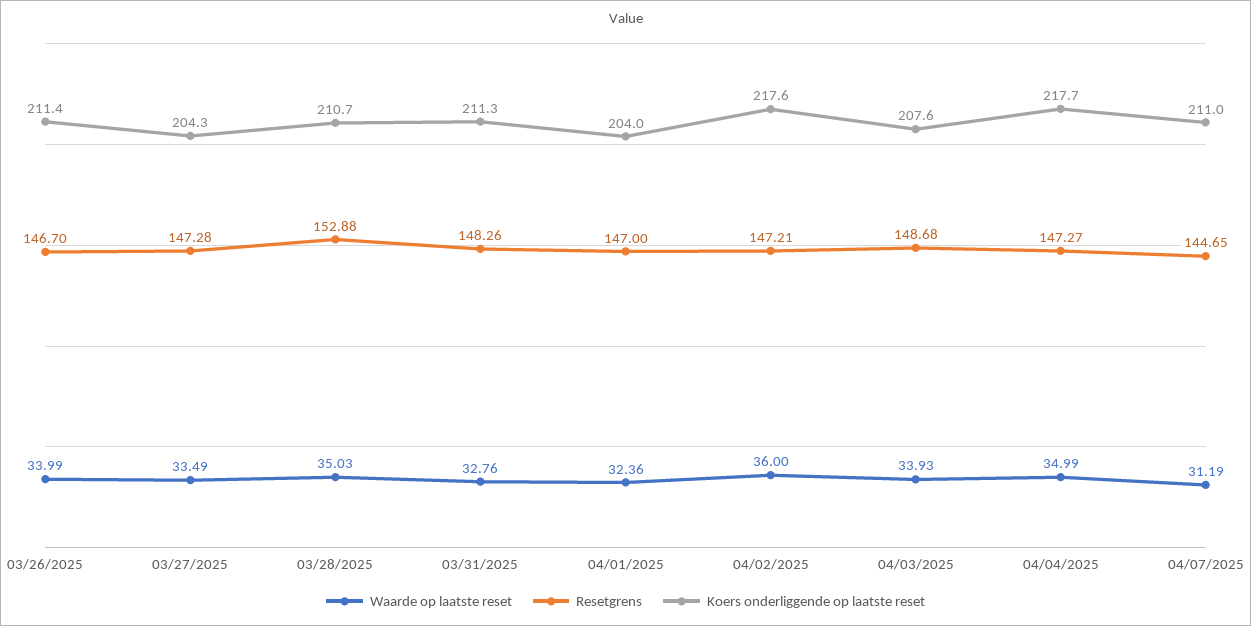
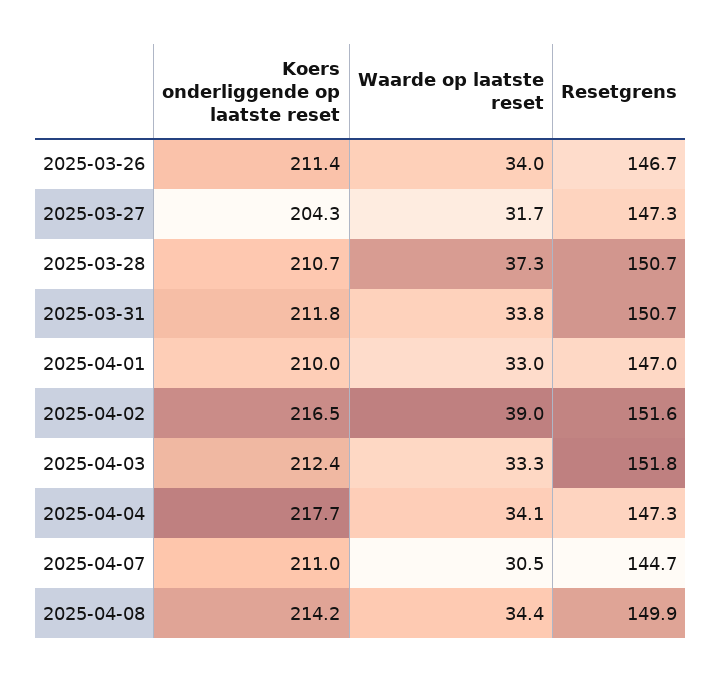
Waarde op laatste reset, 03/27/2025: 33.49 -> 31.7
Waarde op laatste reset, 03/28/2025: 35.03 -> 37.3
Resetgrens, 03/28/2025: 152.88 -> 150.7
Waarde op laatste reset, 03/31/2025: 32.76 -> 33.8
Resetgrens, 03/31/2025: 148.26 -> 150.7
Koers onderliggende op laatste reset, 03/31/2025: 211.3 -> 211.8
Waarde op laatste reset, 04/01/2025: 32.36 -> 33
Koers onderliggende op laatste reset, 04/01/2025: 204 -> 210
Waarde op laatste reset, 04/02/2025: 36 -> 39
Resetgrens, 04/02/2025: 147.21 -> 151.6
Koers onderliggende op laatste reset, 04/02/2025: 217.6 -> 216.5
Waarde op laatste reset, 04/03/2025: 33.93 -> 33.3
Resetgrens, 04/03/2025: 148.68 -> 151.8
Koers onderliggende op laatste reset, 04/03/2025: 207.6 -> 212.4
Waarde op laatste reset, 04/04/2025: 34.99 -> 34.1
Waarde op laatste reset, 04/07/2025: 31.19 -> 30.5
Koers onderliggende op laatste reset, 2025-04-08: none -> 214.2
Waarde op laatste reset, 2025-04-08: none -> 34.4
Resetgrens, 2025-04-08: none -> 149.9

